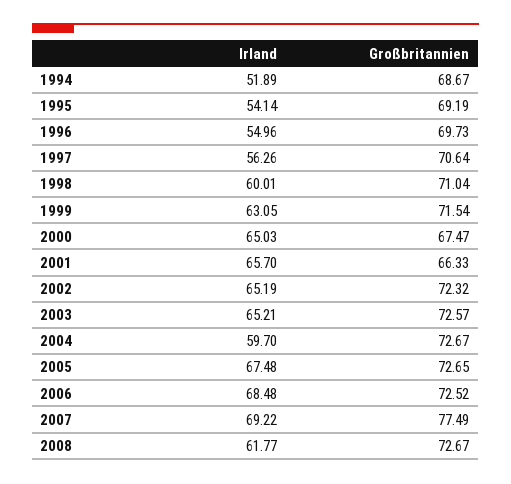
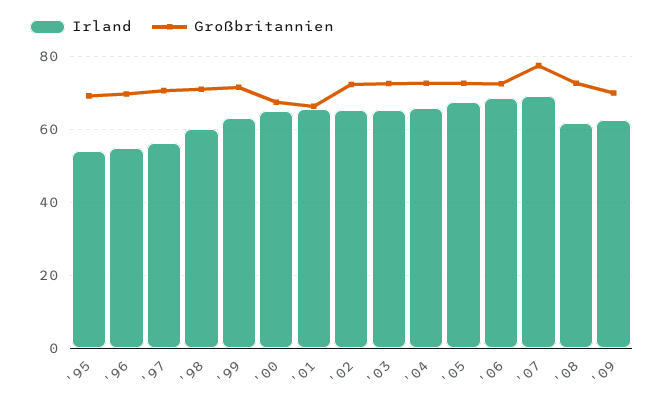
Irland, 1994: 51.89 -> none
Großbritannien, 1994: 68.67 -> none
Irland, 2004: 59.7 -> 66
Irland, '09: none -> 62
Großbritannien, '09: none -> 70

